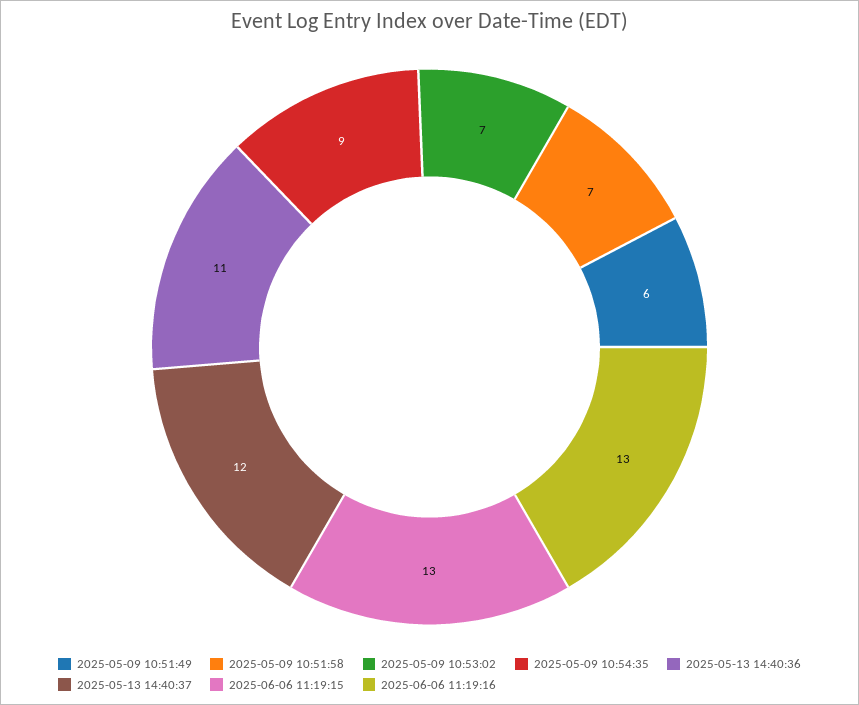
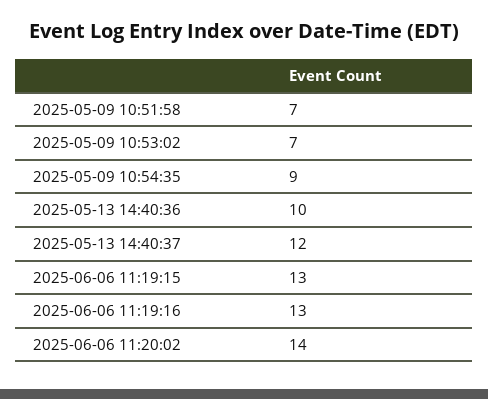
2025-05-09 10:51:49: 6 -> none
2025-05-13 14:40:36: 11 -> 10
2025-06-06 11:20:02: none -> 14

